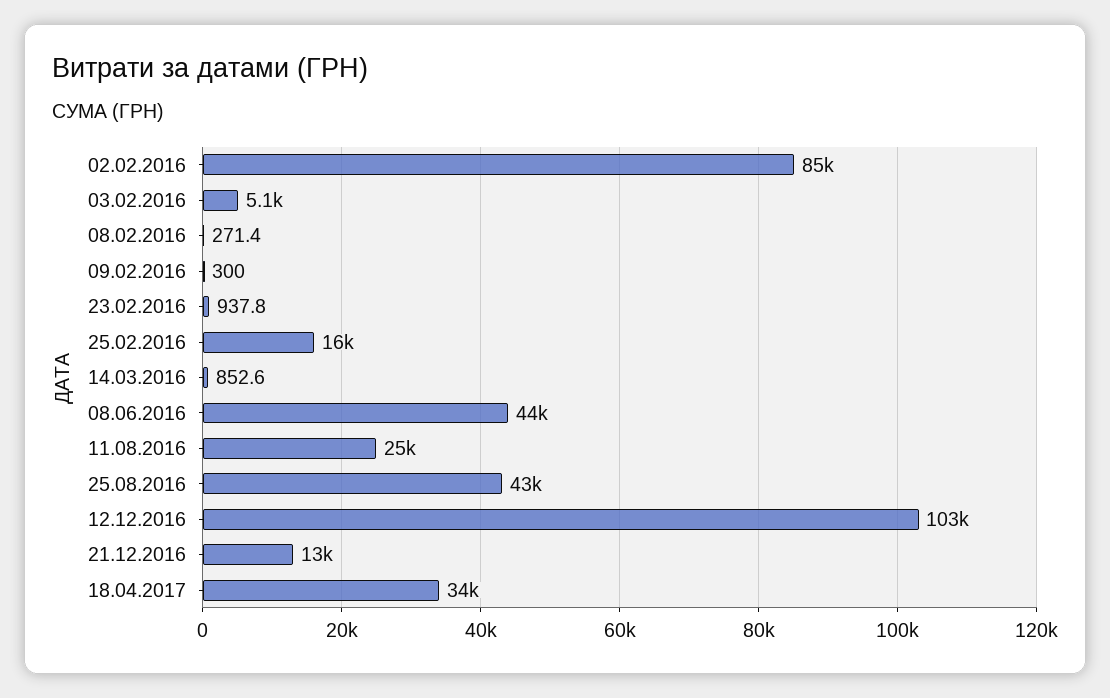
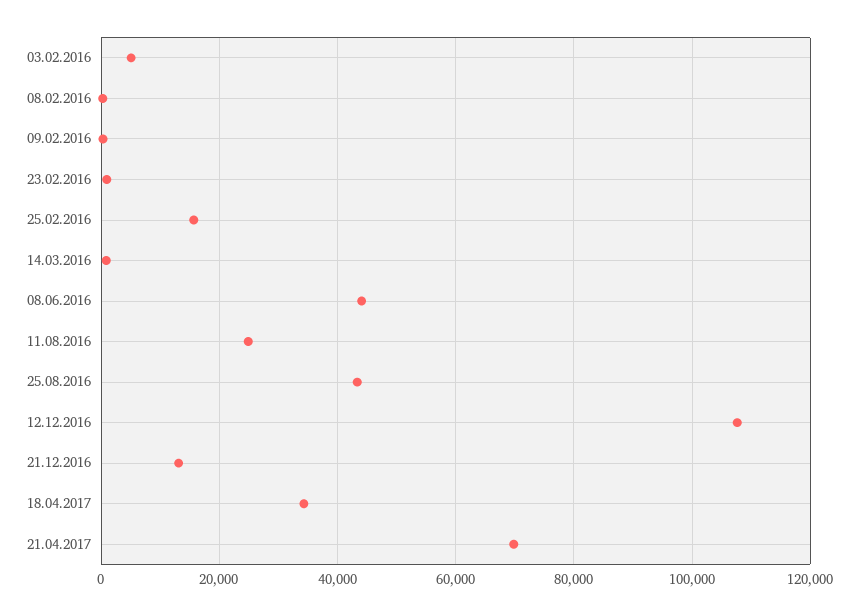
02.02.2016: 85000 -> none
12.12.2016: 103000 -> 108000
21.04.2017: none -> 70000

